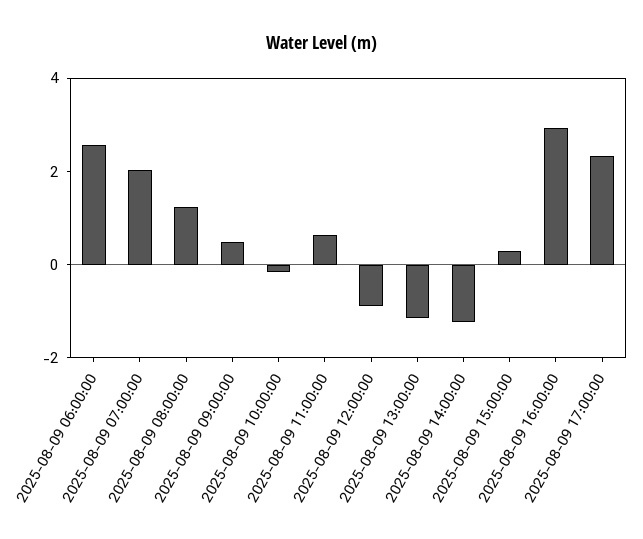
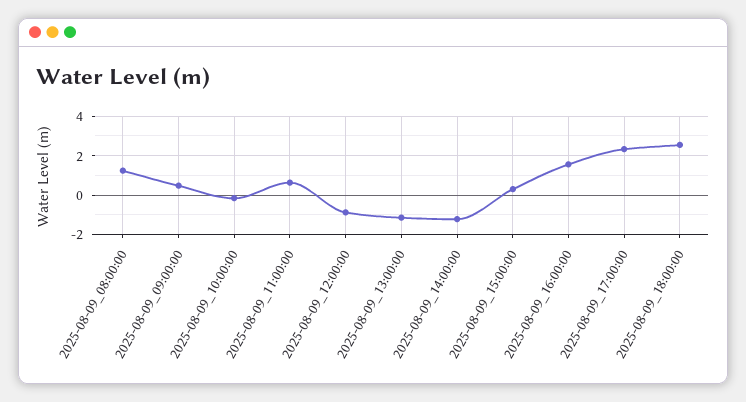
2025-08-09 06:00:00: 2.5 -> none
2025-08-09 07:00:00: 2 -> none
2025-08-09 16:00:00: 3 -> 1.5
2025-08-09_18:00:00: none -> 2.5

